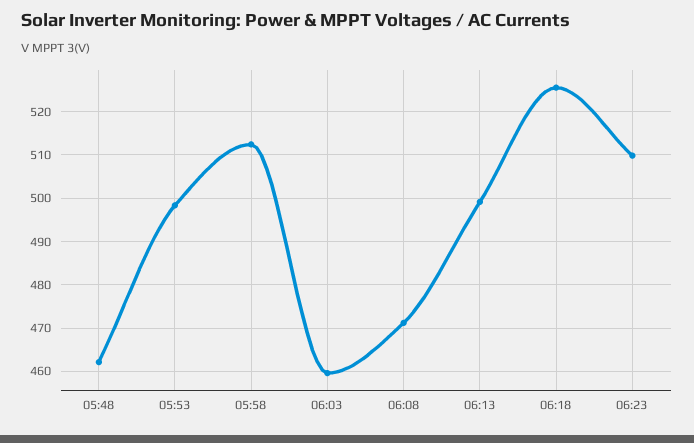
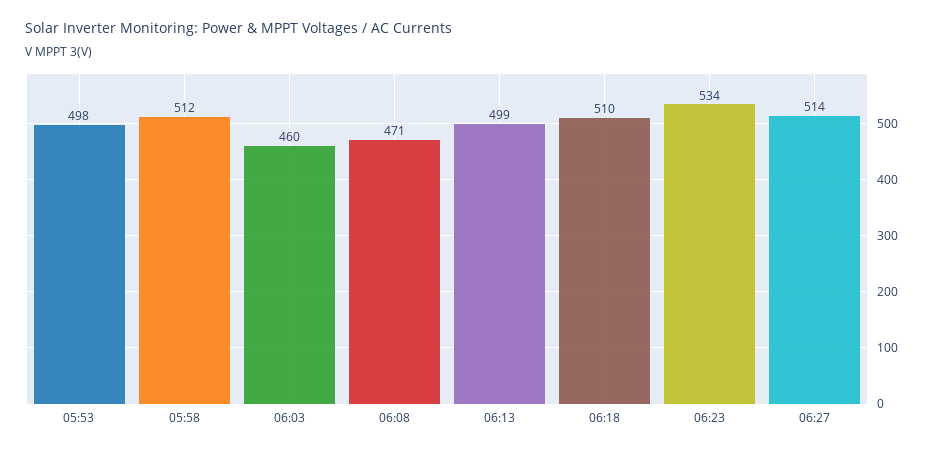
05:48: 462 -> none
06:18: 526 -> 510
06:23: 510 -> 534
06:27: none -> 514

